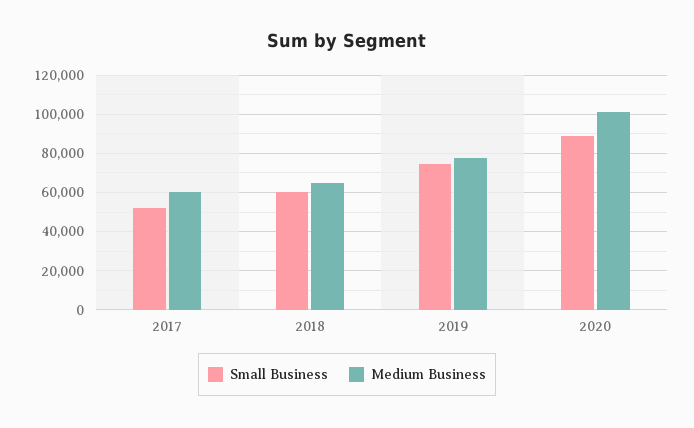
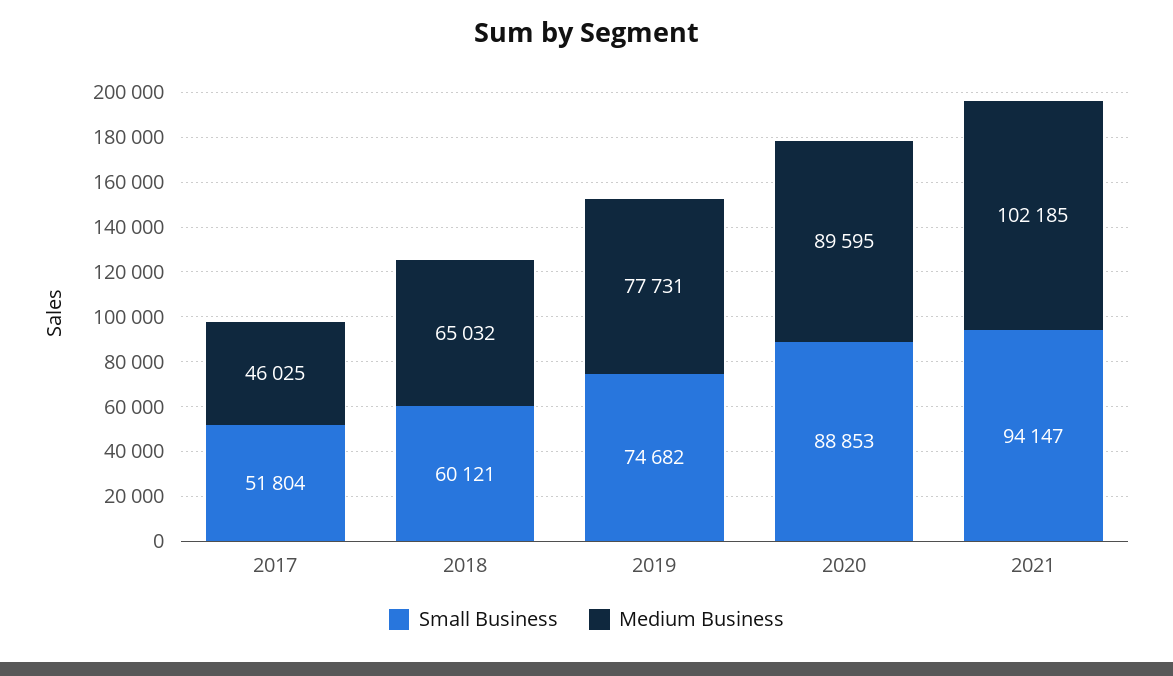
Medium Business, 2017: 60000 -> 46025
Medium Business, 2020: 100000 -> 89595
Small Business, 2021: none -> 94147
Medium Business, 2021: none -> 102185

